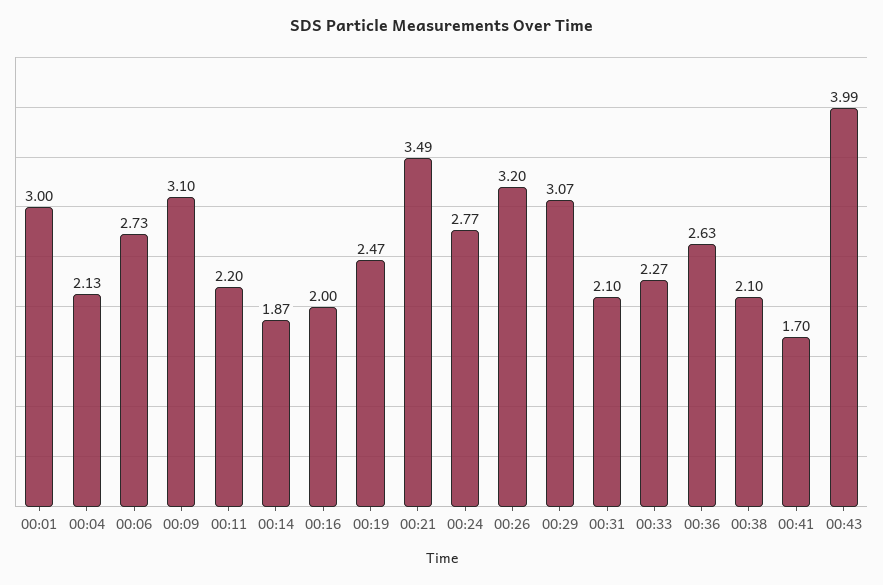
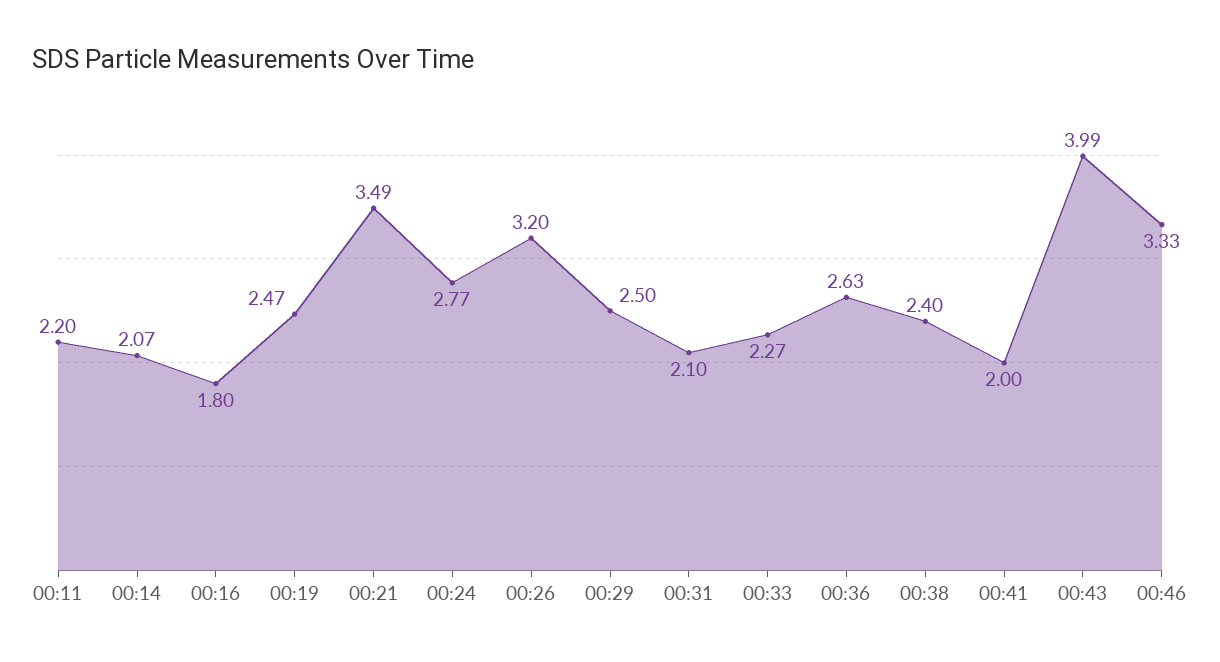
00:01: 3 -> none
00:04: 2.13 -> none
00:06: 2.73 -> none
00:09: 3.1 -> none
00:14: 1.87 -> 2.07
00:16: 2 -> 1.8
00:29: 3.07 -> 2.5
00:38: 2.1 -> 2.4
00:41: 1.7 -> 2
00:46: none -> 3.33

